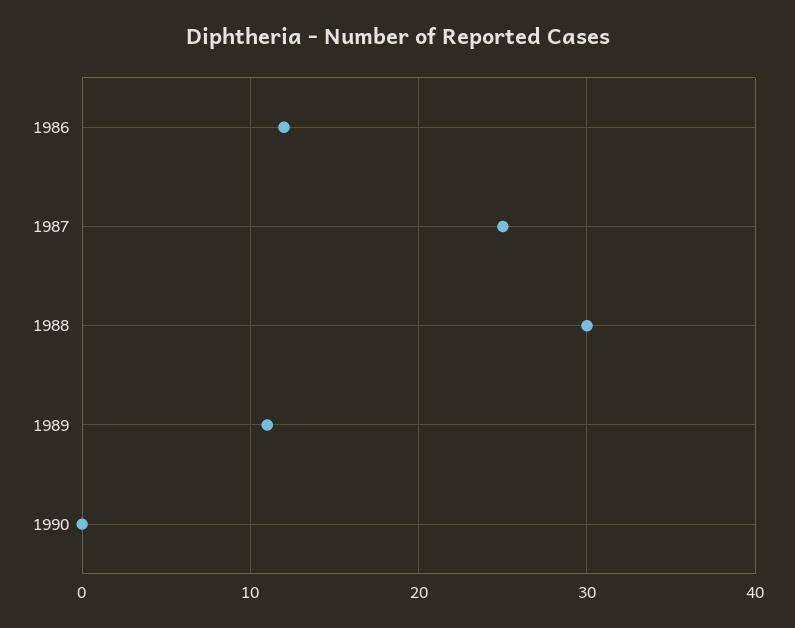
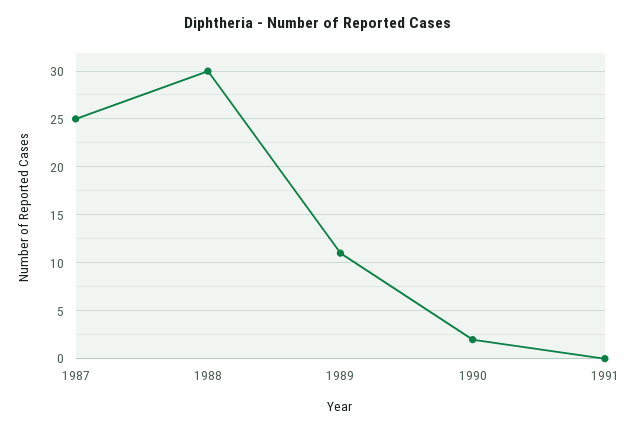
1986: 12 -> none
1990: 0 -> 2
1991: none -> 0

